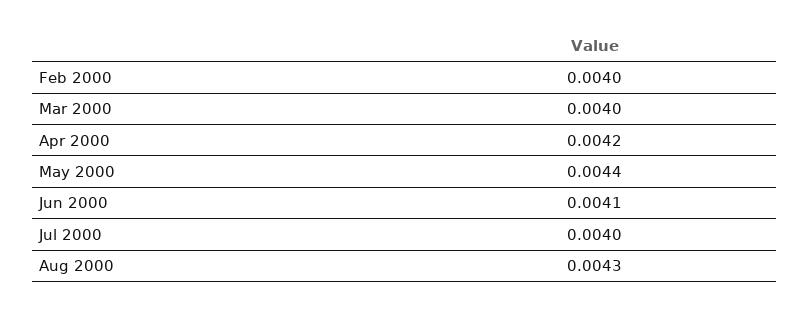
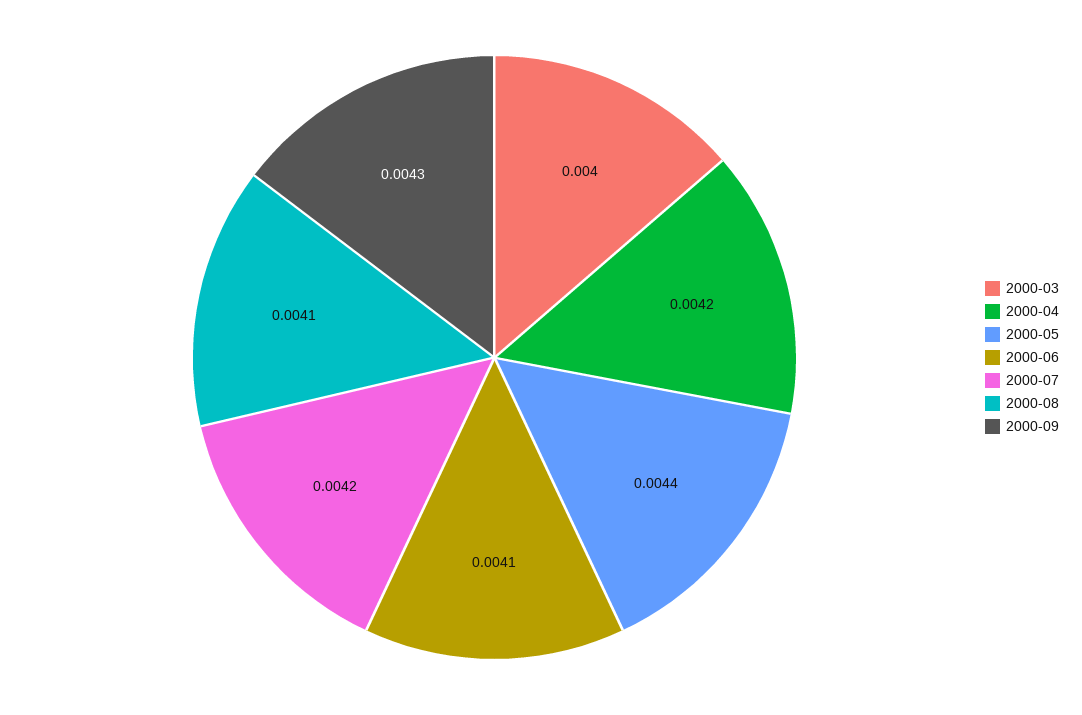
Feb 2000: 0.004 -> none
Jul 2000: 0.004 -> 0.0042
Aug 2000: 0.0043 -> 0.0041
2000-09: none -> 0.0043

